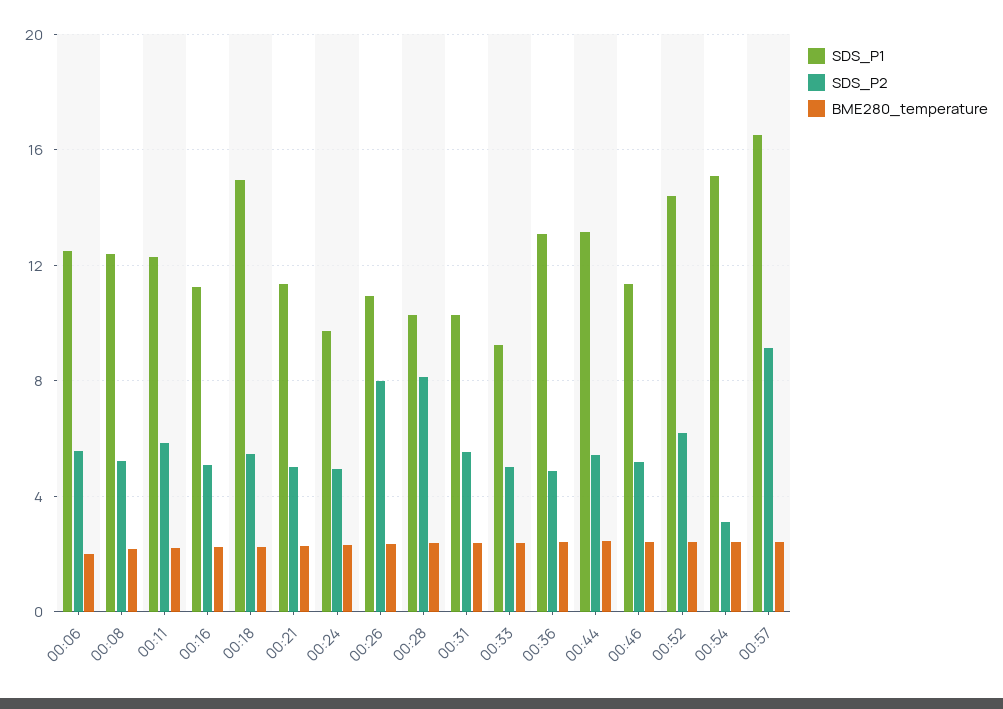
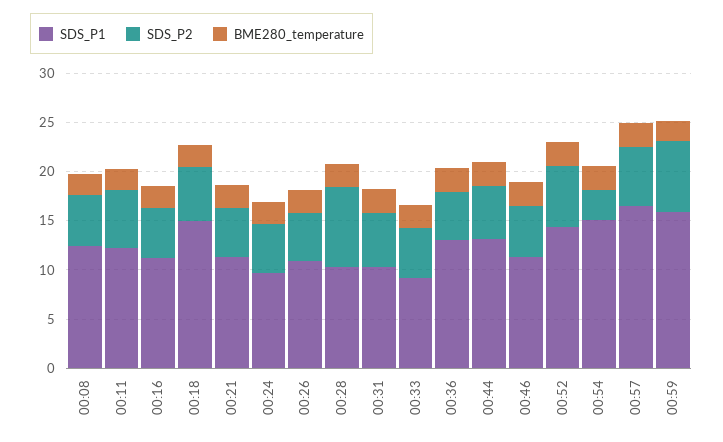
SDS_P1, 00:06: 12.5 -> none
SDS_P2, 00:06: 5.5 -> none
BME280_temperature, 00:06: 2 -> none
SDS_P2, 00:26: 8 -> 5
SDS_P2, 00:57: 9 -> 6
SDS_P1, 00:59: none -> 16
SDS_P2, 00:59: none -> 7
BME280_temperature, 00:59: none -> 2

